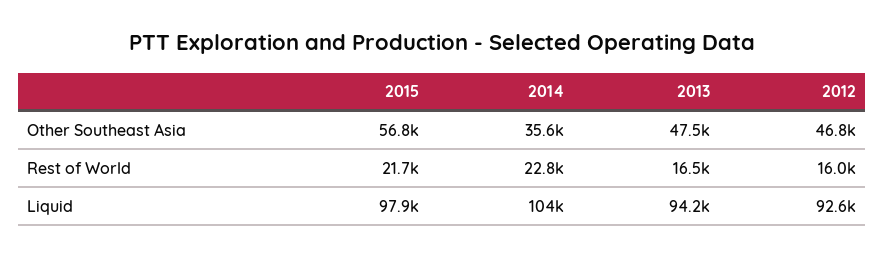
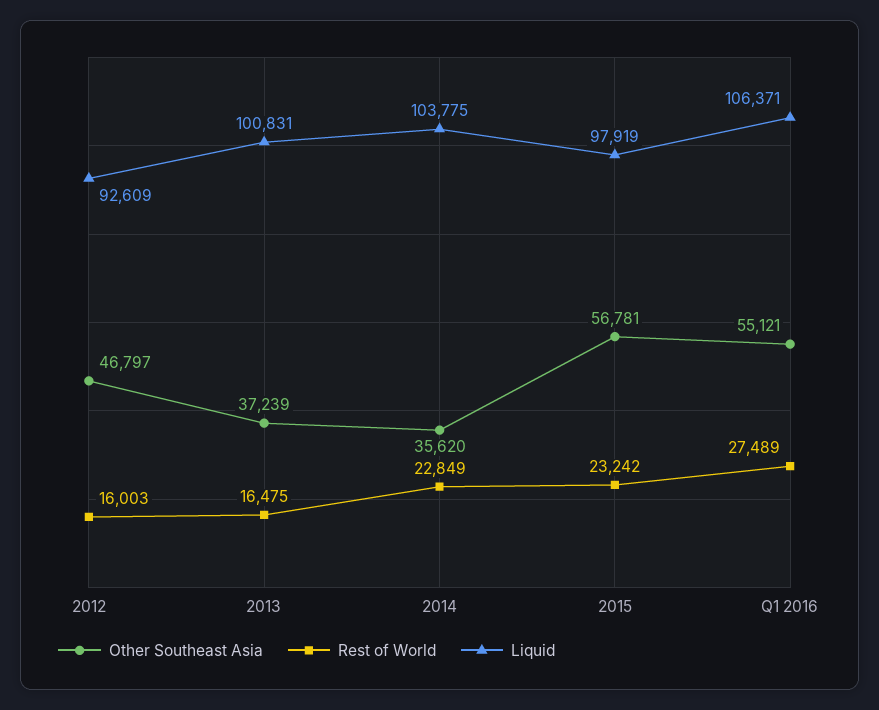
Other Southeast Asia, 2013: 47500 -> 37239
Rest of World, 2015: 21700 -> 23242
Liquid, 2013: 94200 -> 100831
Other Southeast Asia, Q1 2016: none -> 55121
Rest of World, Q1 2016: none -> 27489
Liquid, Q1 2016: none -> 106371

